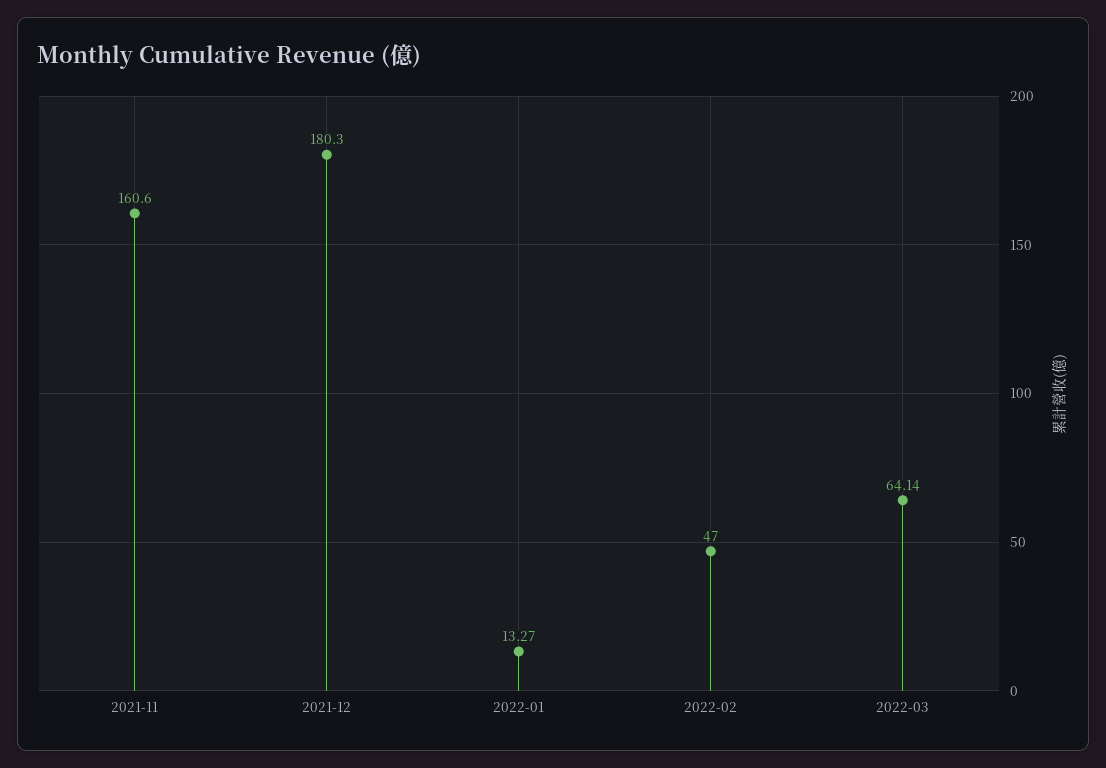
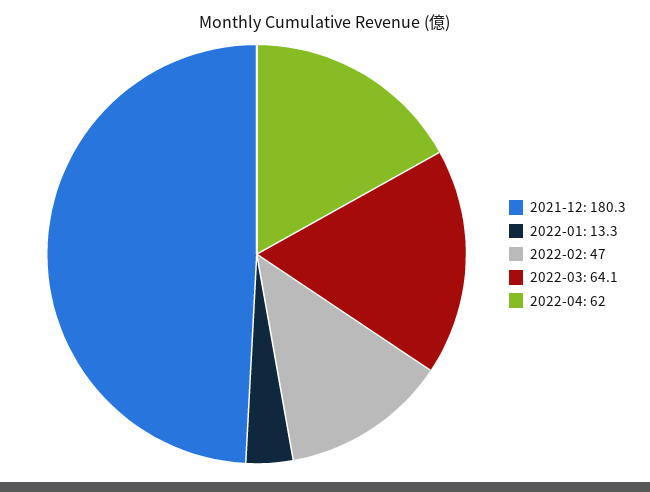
2021-11: 160.6 -> none
2022-04: none -> 62

